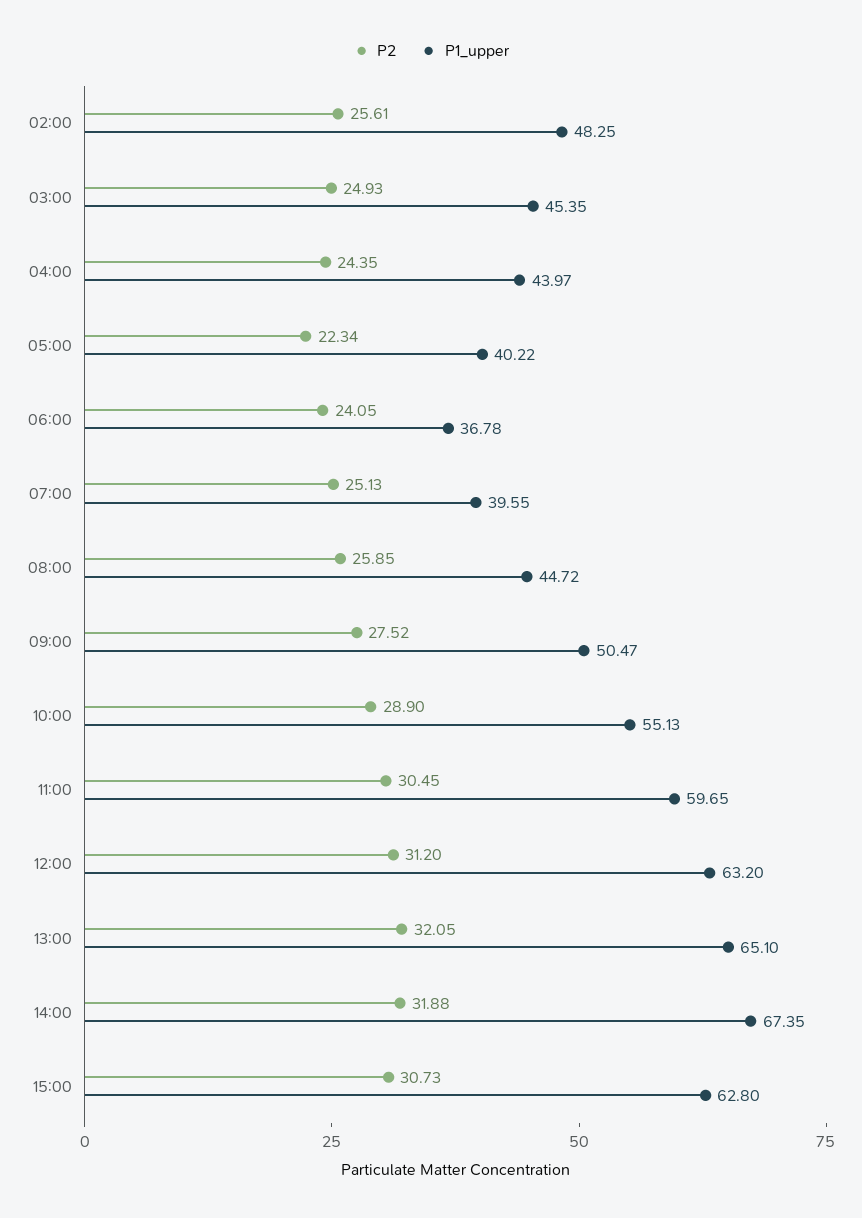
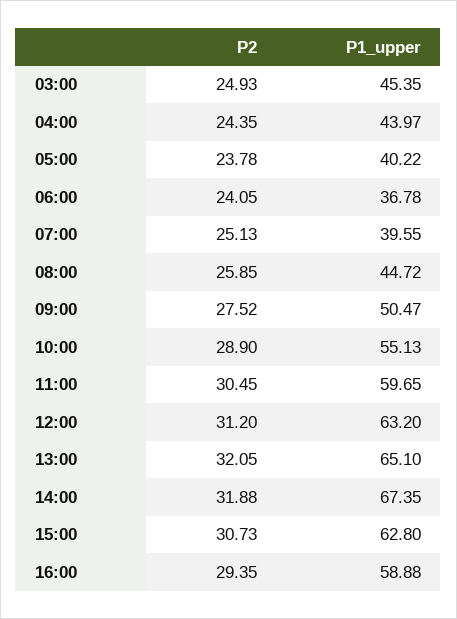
P2, 02:00: 25.61 -> none
P1_upper, 02:00: 48.25 -> none
P2, 05:00: 22.34 -> 23.78
P2, 16:00: none -> 29.35
P1_upper, 16:00: none -> 58.88

